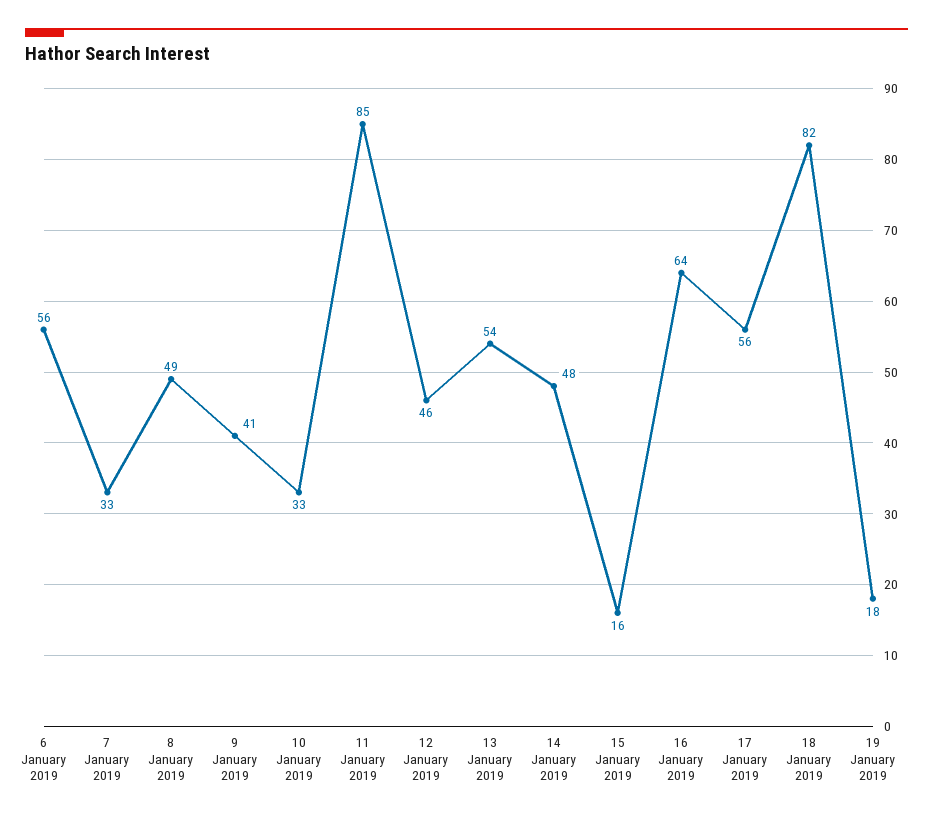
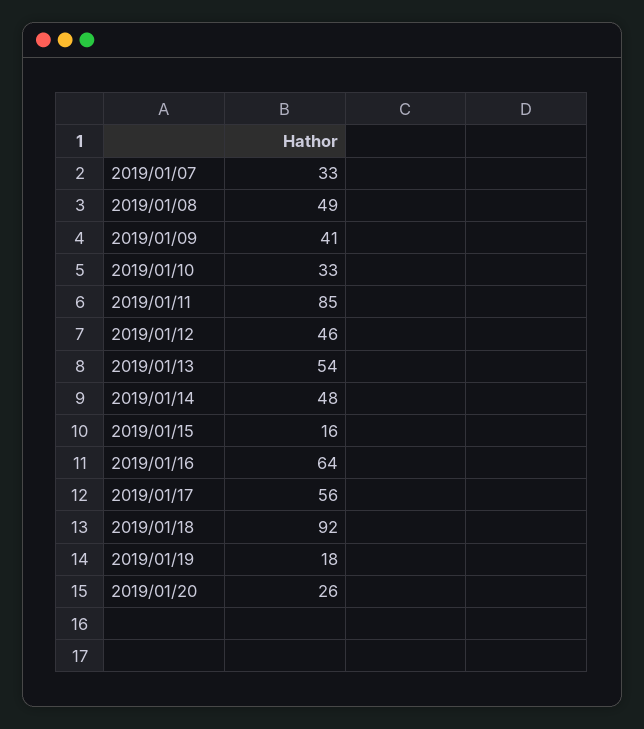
6 January 2019: 56 -> none
18 January 2019: 82 -> 92
2019/01/20: none -> 26

